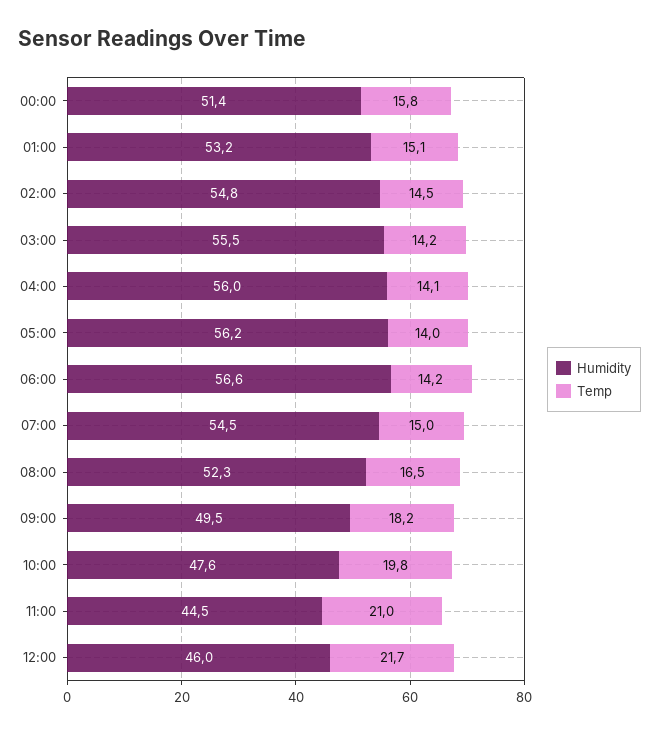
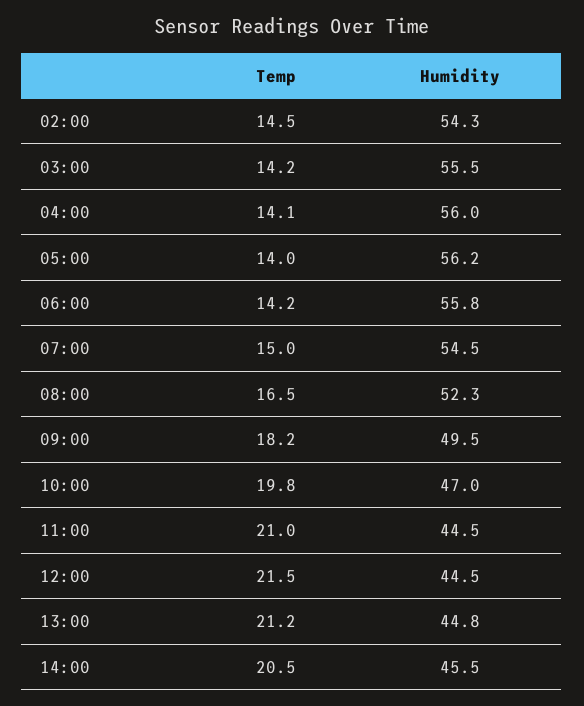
Humidity, 00:00: 51.4 -> none
Temp, 00:00: 15.8 -> none
Humidity, 01:00: 53.2 -> none
Temp, 01:00: 15.1 -> none
Humidity, 02:00: 54.8 -> 54.3
Humidity, 06:00: 56.6 -> 55.8
Humidity, 10:00: 47.6 -> 47
Humidity, 12:00: 46 -> 44.5
Temp, 12:00: 21.7 -> 21.5
Temp, 13:00: none -> 21.2
Humidity, 13:00: none -> 44.8
Temp, 14:00: none -> 20.5
Humidity, 14:00: none -> 45.5

